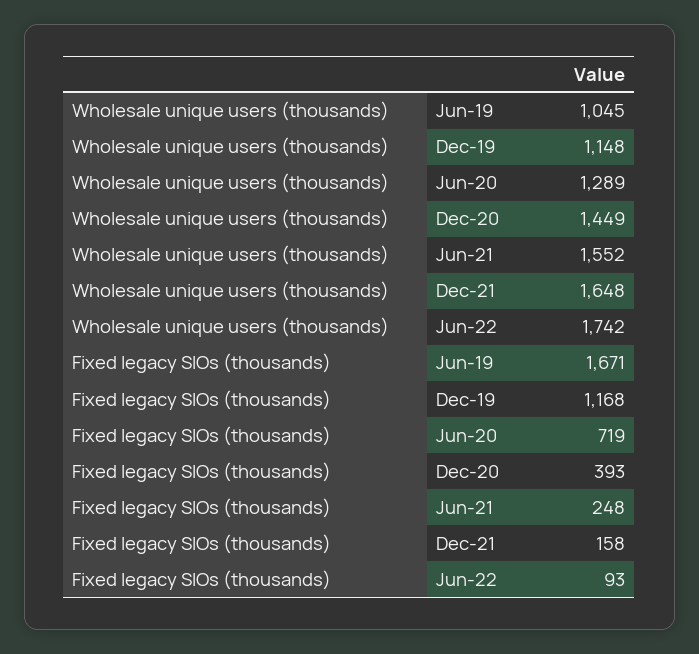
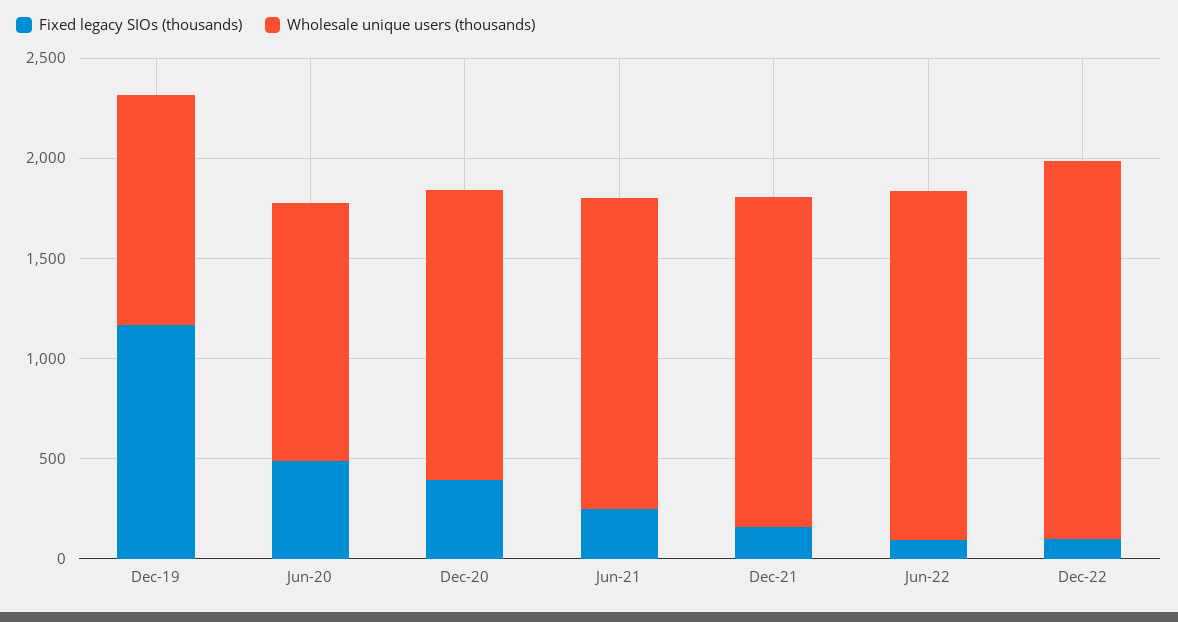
Wholesale unique users (thousands), Jun-19: 1045 -> none
Fixed legacy SIOs (thousands), Jun-19: 1671 -> none
Fixed legacy SIOs (thousands), Jun-20: 719 -> 500
Fixed legacy SIOs (thousands), Dec-22: none -> 100
Wholesale unique users (thousands), Dec-22: none -> 1900

